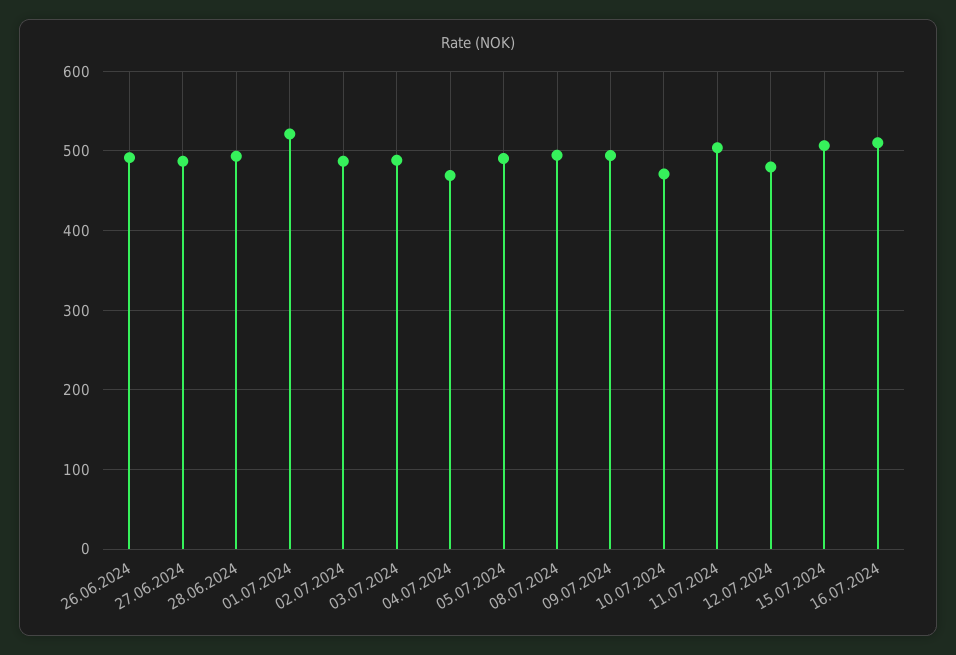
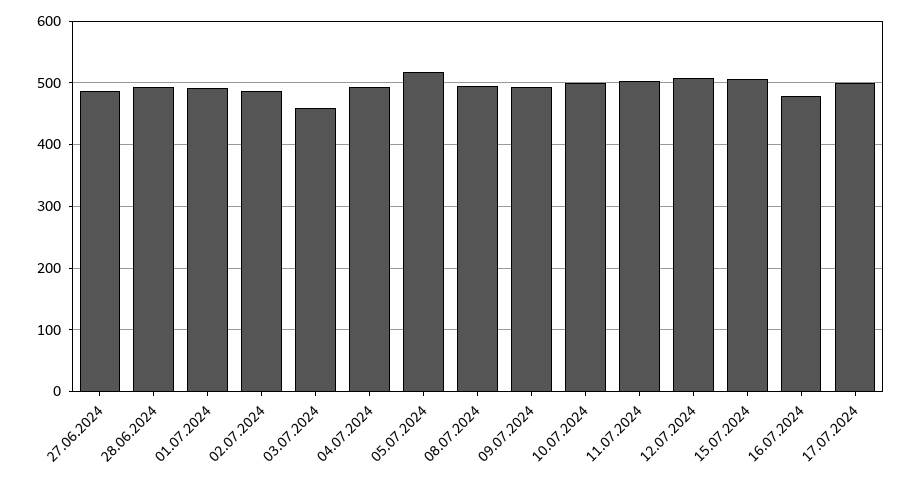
26.06.2024: 490 -> none
01.07.2024: 520 -> 490
03.07.2024: 490 -> 460
04.07.2024: 470 -> 490
05.07.2024: 490 -> 520
10.07.2024: 470 -> 500
12.07.2024: 480 -> 510
16.07.2024: 510 -> 480
17.07.2024: none -> 500

